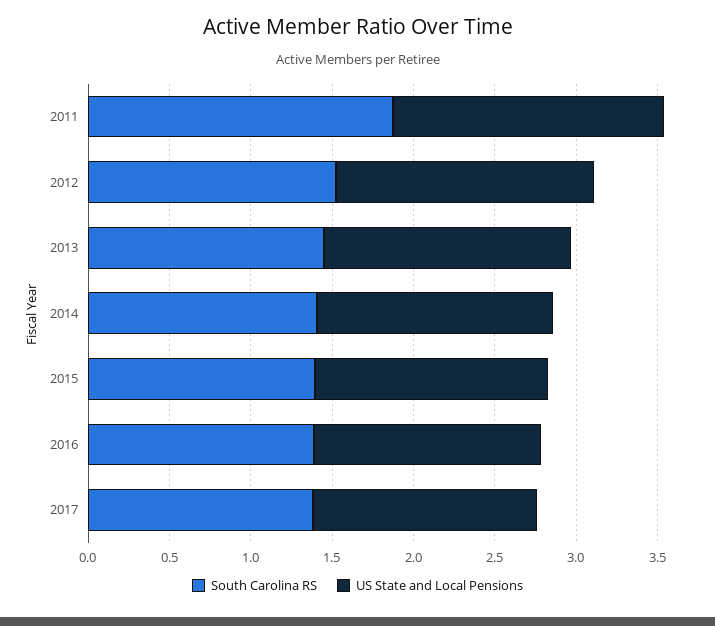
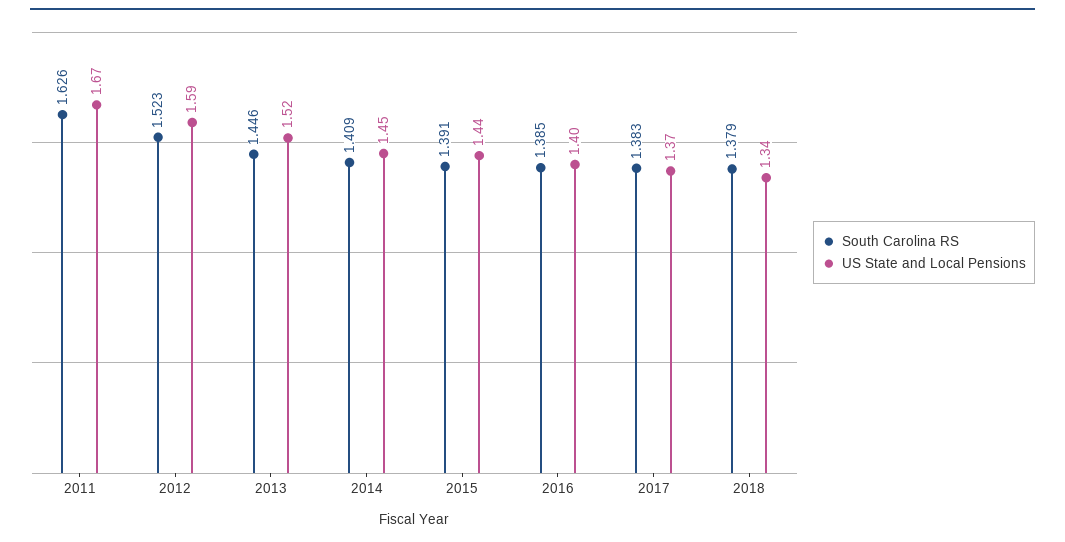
South Carolina RS, 2011: 1.9 -> 1.626
South Carolina RS, 2018: none -> 1.379
US State and Local Pensions, 2018: none -> 1.34

